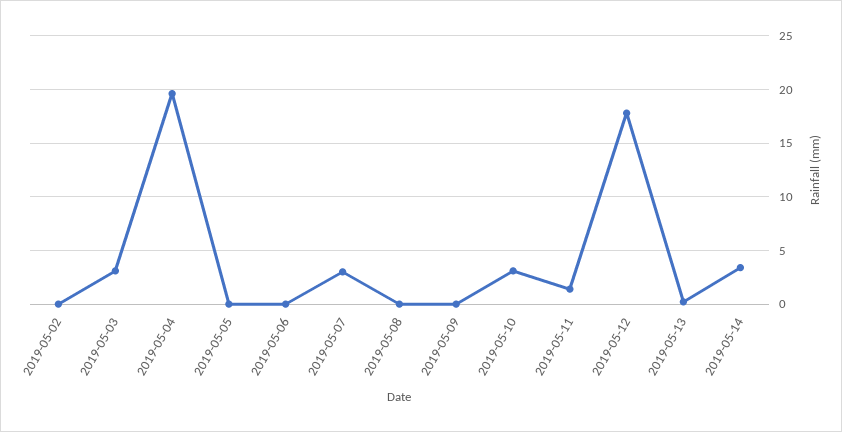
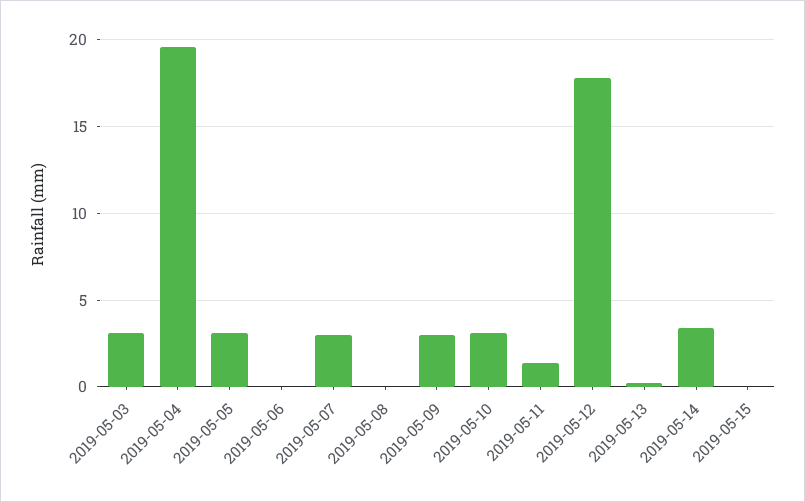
2019-05-02: 0 -> none
2019-05-05: 0 -> 3
2019-05-09: 0 -> 3
2019-05-15: none -> 0

